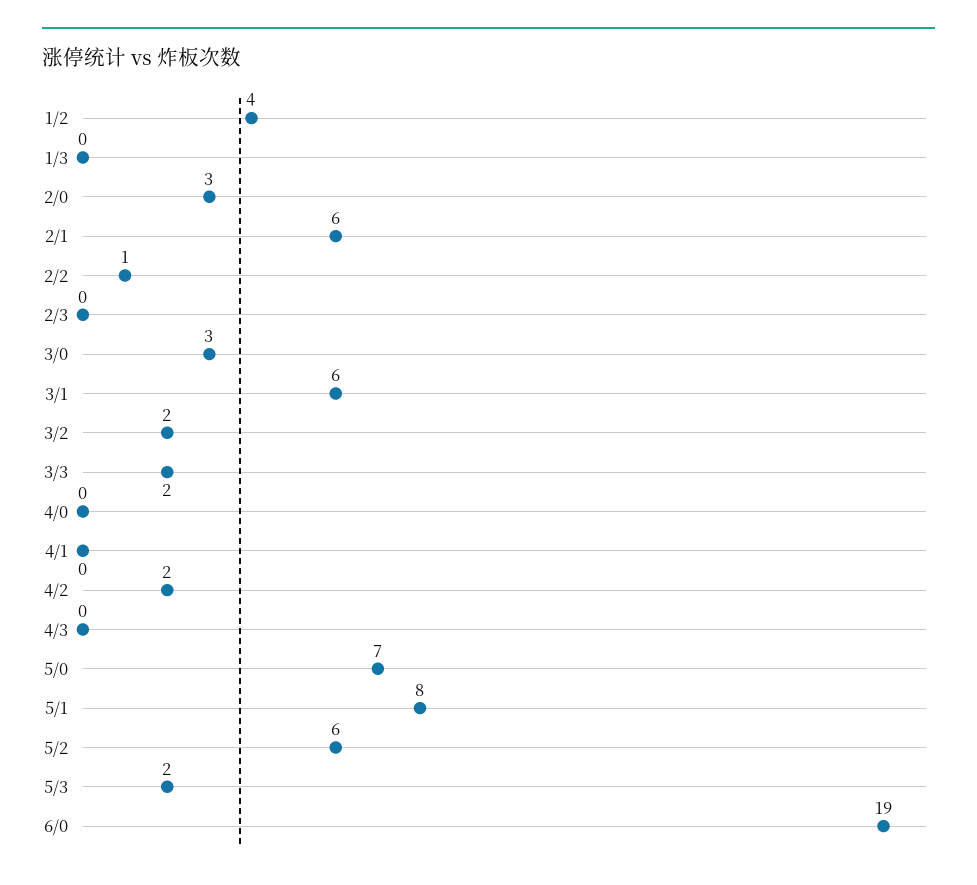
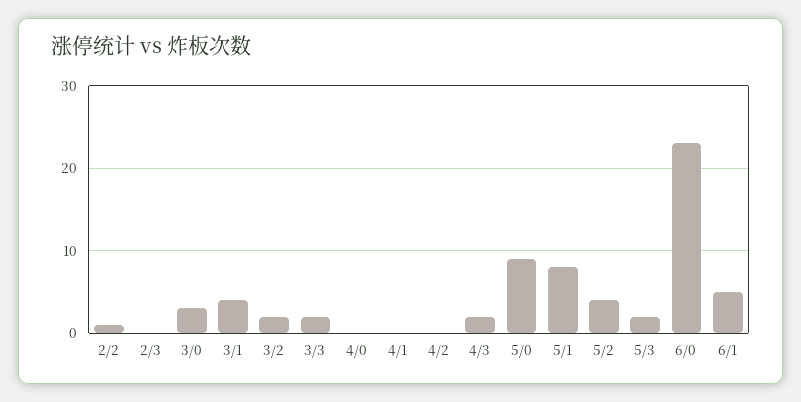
1/2: 4 -> none
1/3: 0 -> none
2/0: 3 -> none
2/1: 6 -> none
3/1: 6 -> 4
4/2: 2 -> 0
4/3: 0 -> 2
5/0: 7 -> 9
5/2: 6 -> 4
6/0: 19 -> 23
6/1: none -> 5

